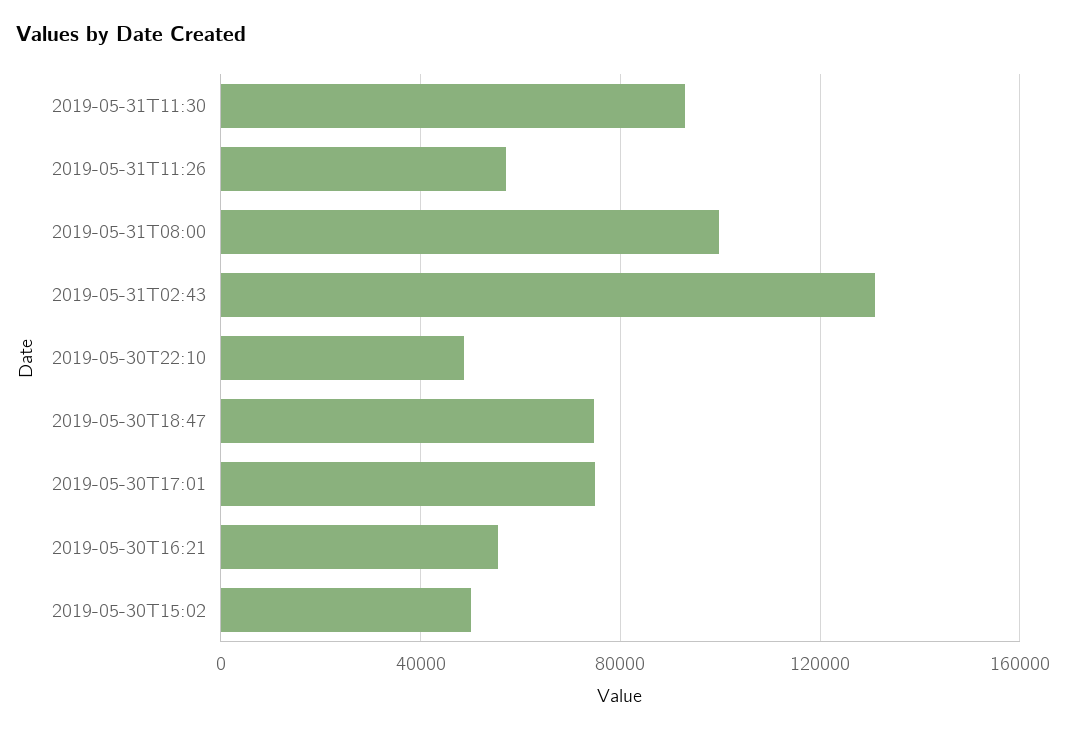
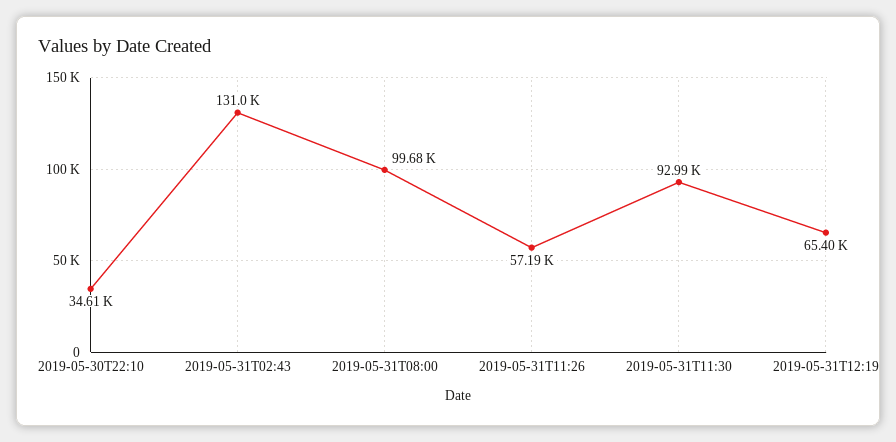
2019-05-30T22:10: 50000 -> 34610
2019-05-30T18:47: 75000 -> none
2019-05-30T17:01: 75000 -> none
2019-05-30T16:21: 55000 -> none
2019-05-30T15:02: 50000 -> none
2019-05-31T12:19: none -> 65400

